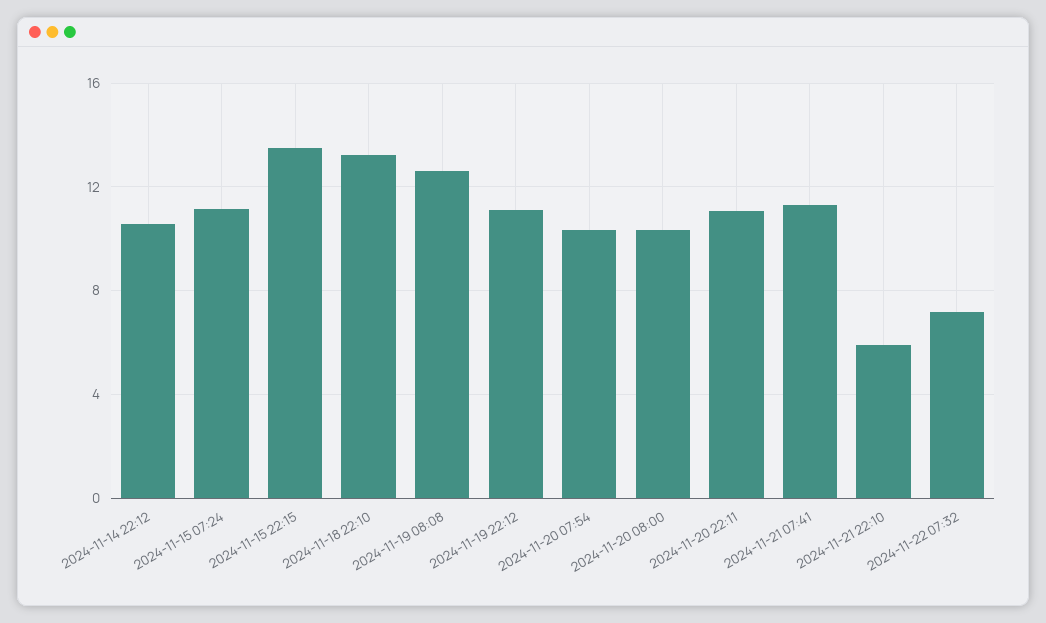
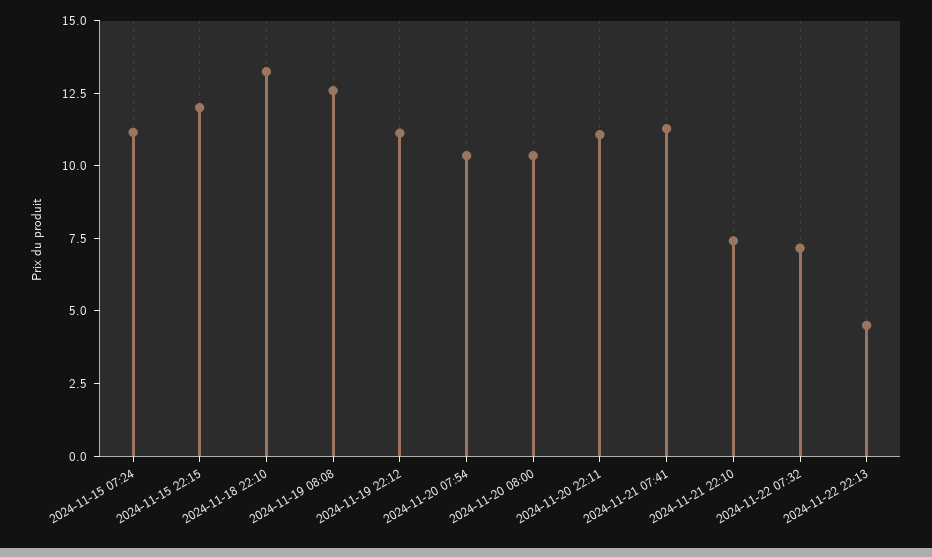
2024-11-14 22:12: 10.5 -> none
2024-11-15 22:15: 13.5 -> 12
2024-11-21 22:10: 6 -> 7.5
2024-11-22 22:13: none -> 4.5

